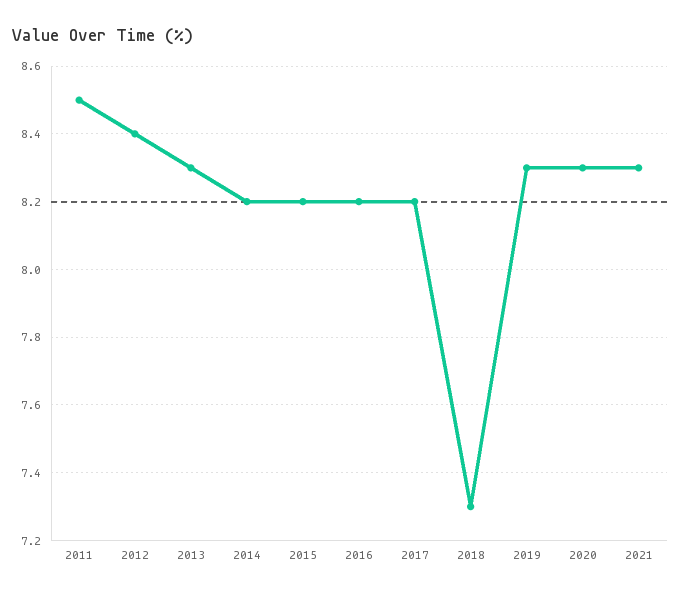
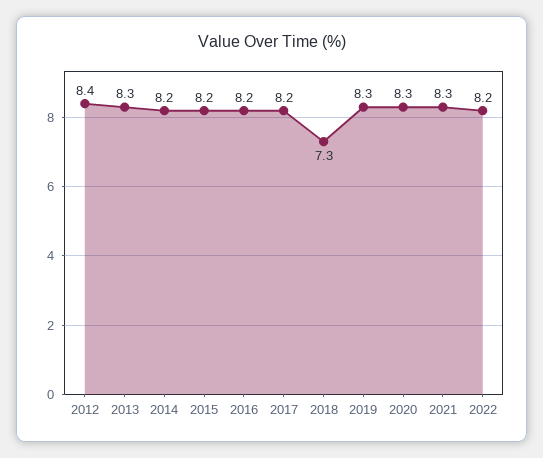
2011: 8.5 -> none
2022: none -> 8.2

